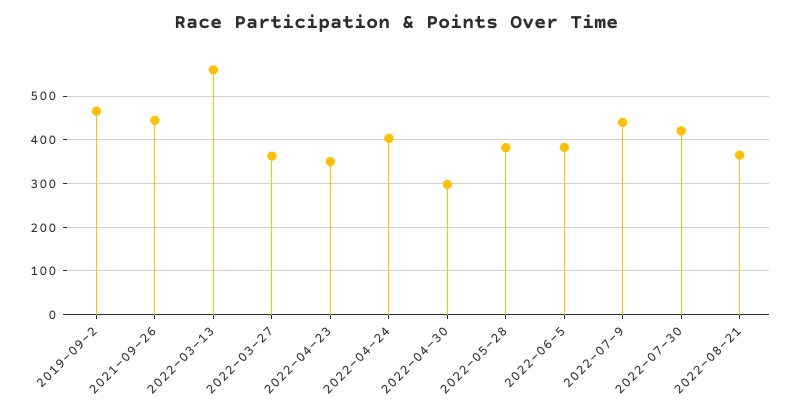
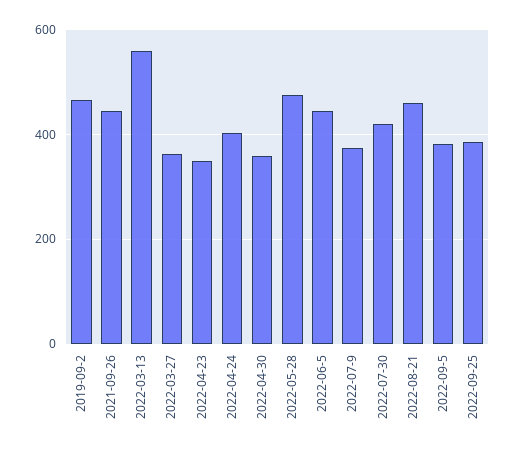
2022-04-30: 300 -> 360
2022-05-28: 380 -> 480
2022-06-5: 380 -> 440
2022-07-9: 440 -> 380
2022-08-21: 360 -> 460
2022-09-5: none -> 380
2022-09-25: none -> 380

